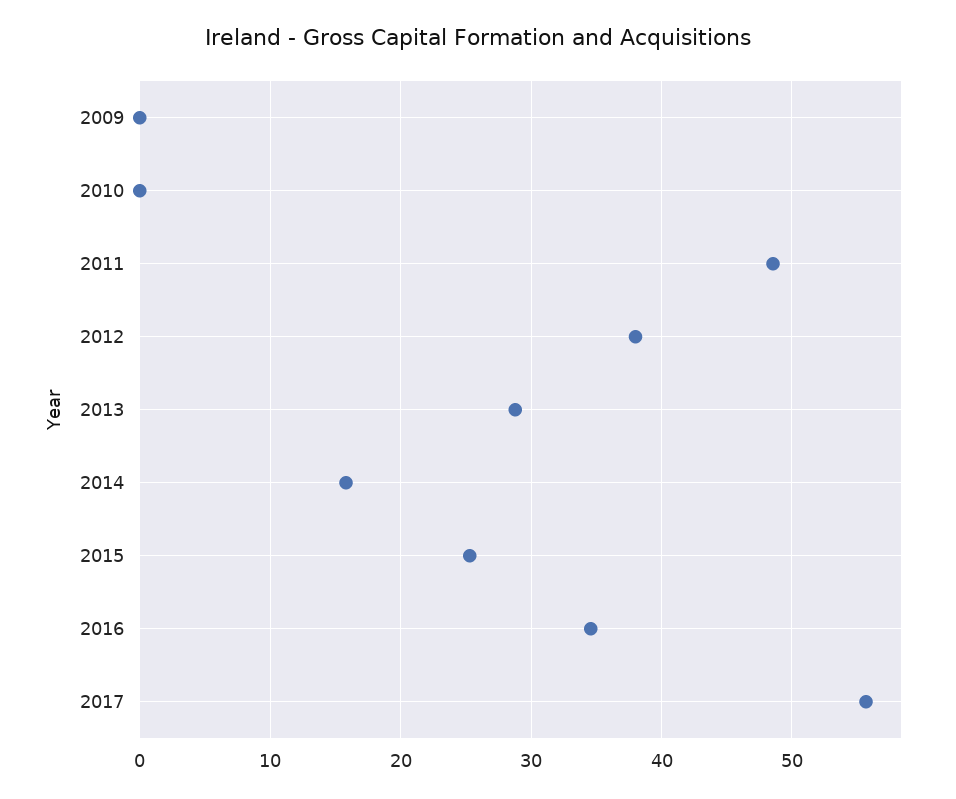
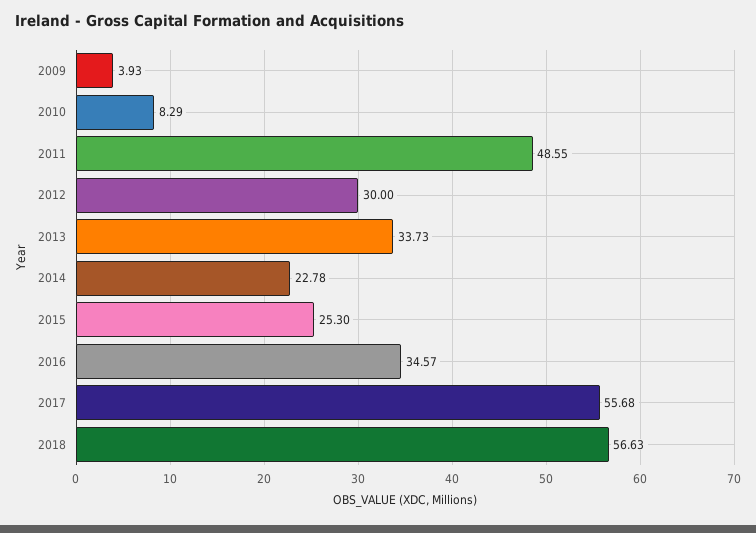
2009: 0 -> 3.93
2010: 0 -> 8.29
2012: 38 -> 30
2013: 29 -> 33.73
2014: 16 -> 22.78
2018: none -> 56.63

